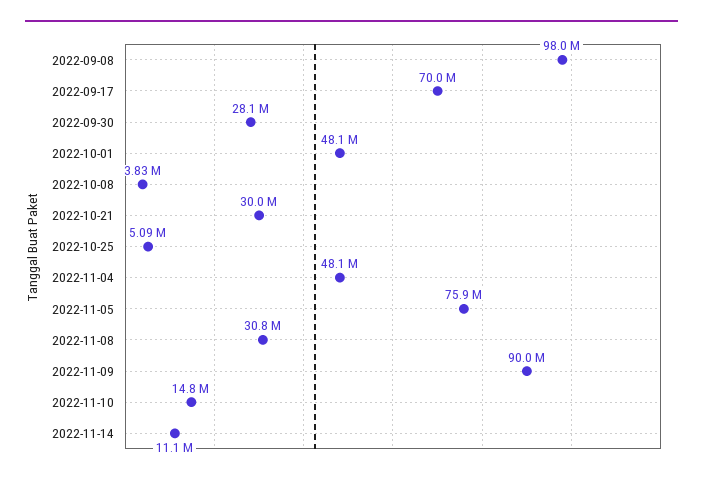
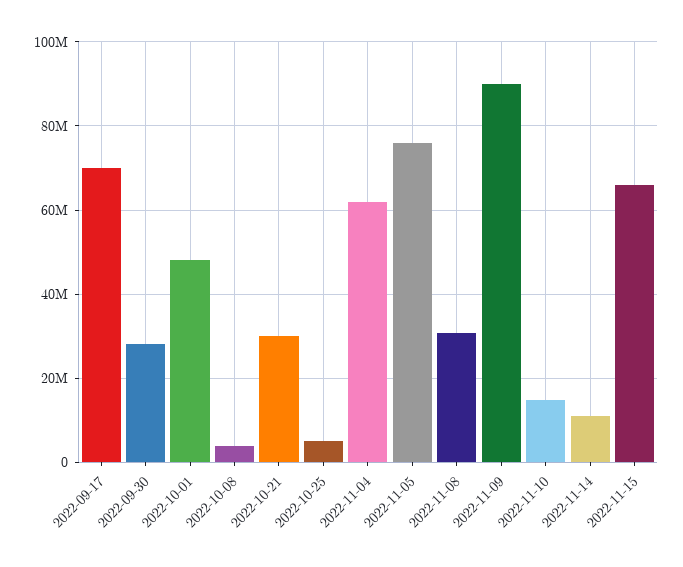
2022-09-08: 98000000 -> none
2022-11-04: 48100000 -> 62000000
2022-11-15: none -> 66000000

